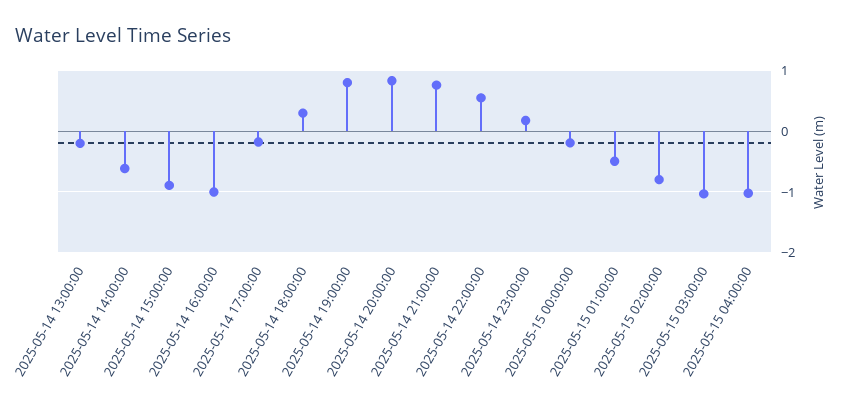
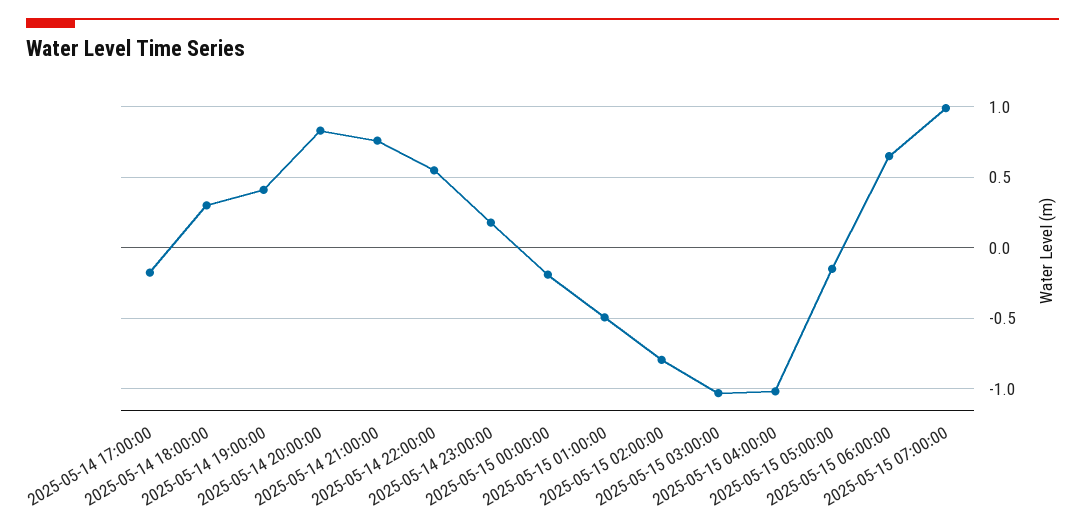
2025-05-14 13:00:00: -0.2 -> none
2025-05-14 14:00:00: -0.6 -> none
2025-05-14 15:00:00: -0.9 -> none
2025-05-14 16:00:00: -1 -> none
2025-05-14 19:00:00: 0.8 -> 0.4
2025-05-15 05:00:00: none -> -0.15
2025-05-15 06:00:00: none -> 0.65
2025-05-15 07:00:00: none -> 1

